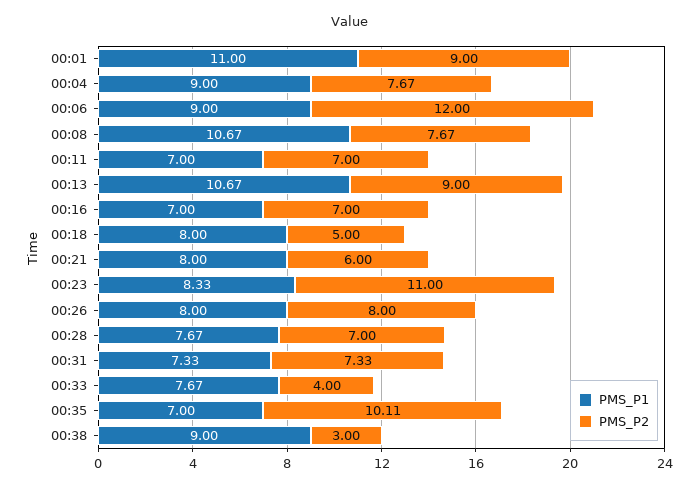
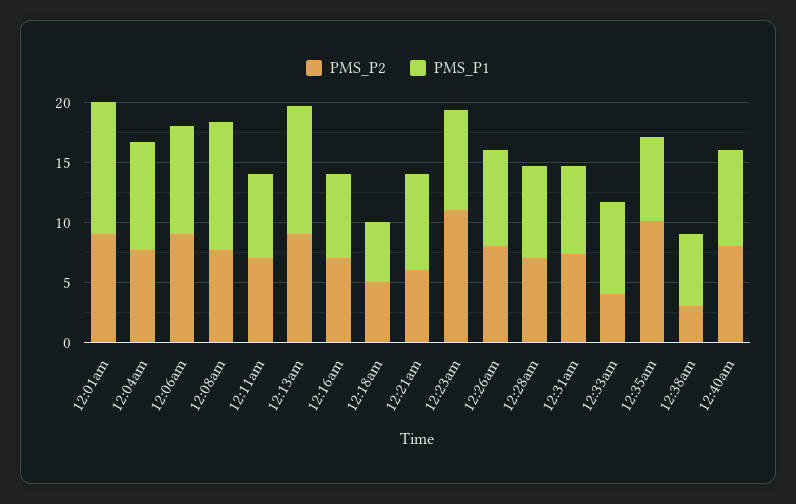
PMS_P2, 00:06: 12 -> 9
PMS_P1, 00:18: 8 -> 5
PMS_P1, 00:38: 9 -> 6
PMS_P2, 12:40am: none -> 8
PMS_P1, 12:40am: none -> 8

